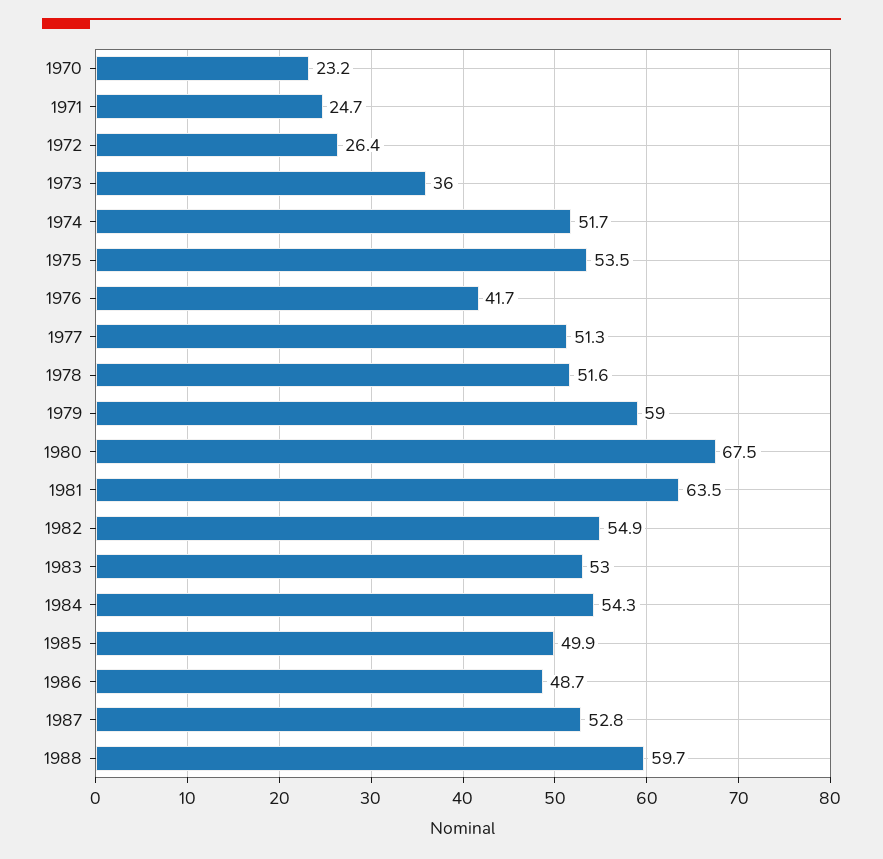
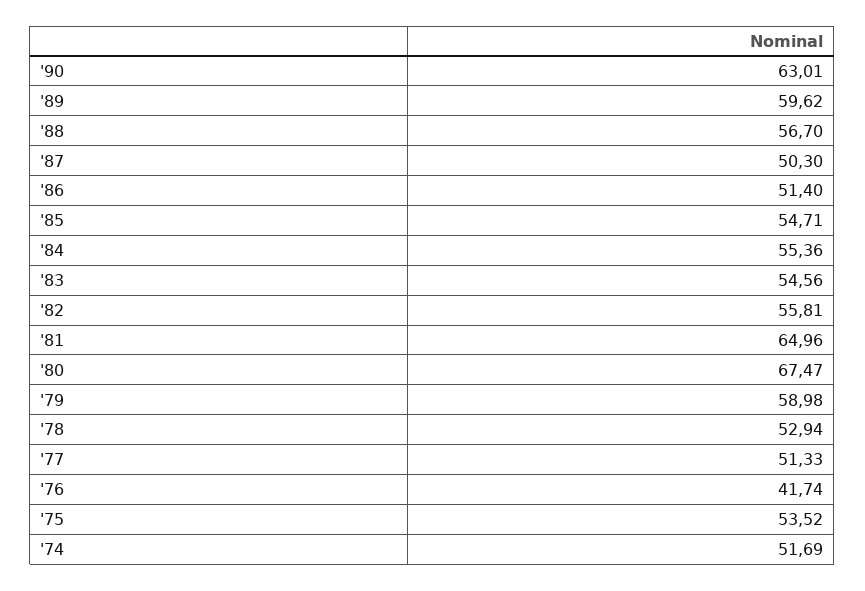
1970: 23.2 -> none
1971: 24.7 -> none
1972: 26.4 -> none
1973: 36 -> none
1978: 51.6 -> 52.94
1981: 63.5 -> 64.96
1982: 54.9 -> 55.81
1983: 53 -> 54.56
1984: 54.3 -> 55.36
1985: 49.9 -> 54.71
1986: 48.7 -> 51.4
1987: 52.8 -> 50.3
1988: 59.7 -> 56.7
'90: none -> 63.01
'89: none -> 59.62

